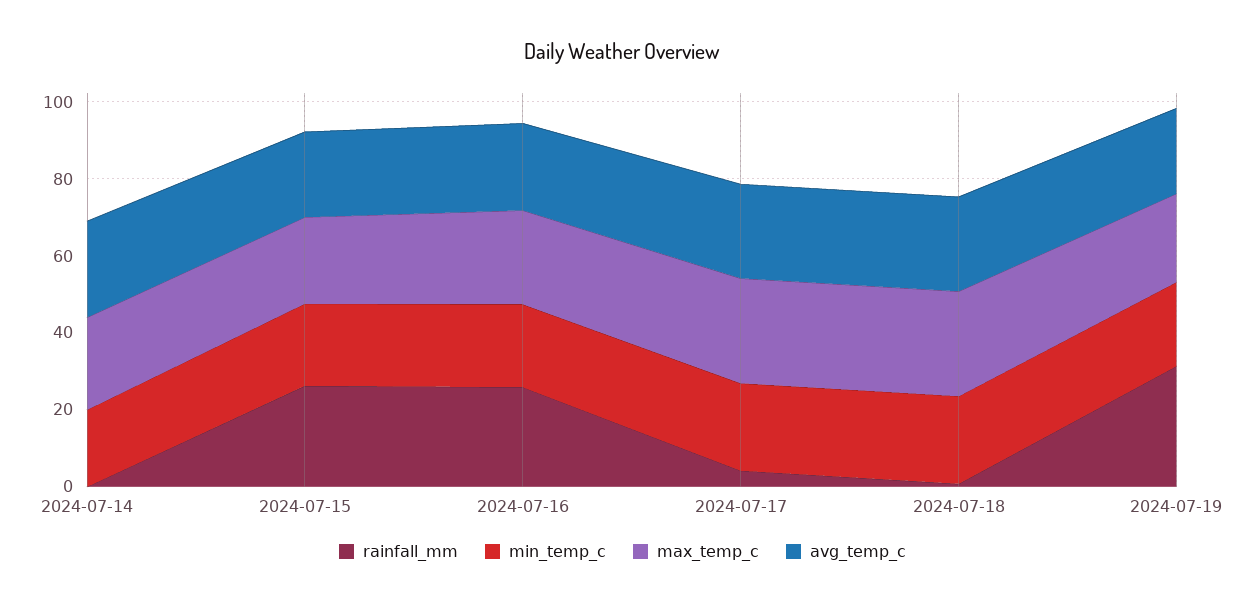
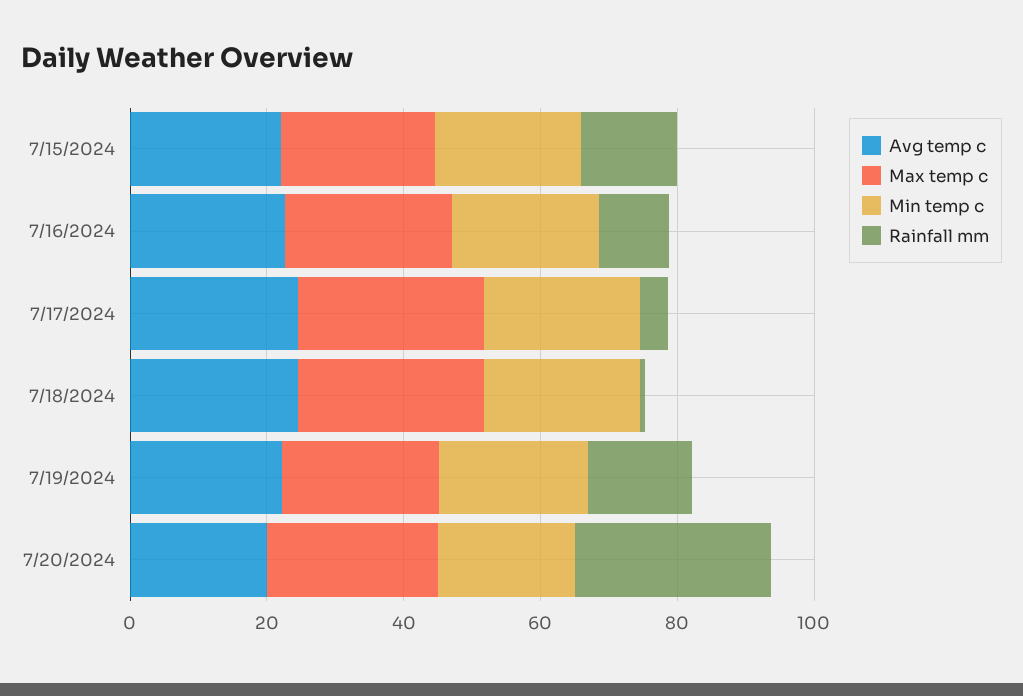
rainfall_mm, 2024-07-14: 0 -> none
min_temp_c, 2024-07-14: 20 -> none
max_temp_c, 2024-07-14: 25 -> none
avg_temp_c, 2024-07-14: 25 -> none
rainfall_mm, 2024-07-15: 25 -> 15
rainfall_mm, 2024-07-16: 25 -> 10
rainfall_mm, 2024-07-19: 30 -> 15
avg_temp_c, 7/20/2024: none -> 20
max_temp_c, 7/20/2024: none -> 25
min_temp_c, 7/20/2024: none -> 20
rainfall_mm, 7/20/2024: none -> 30

